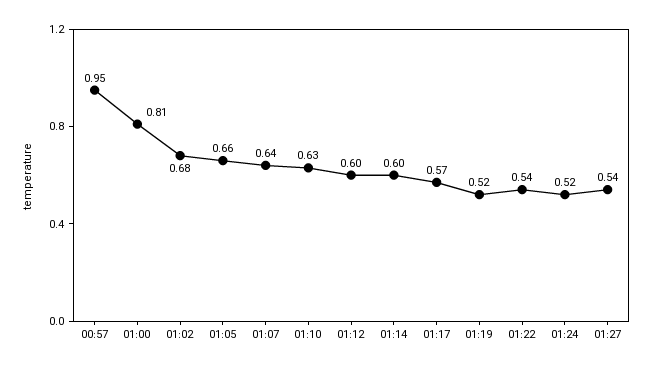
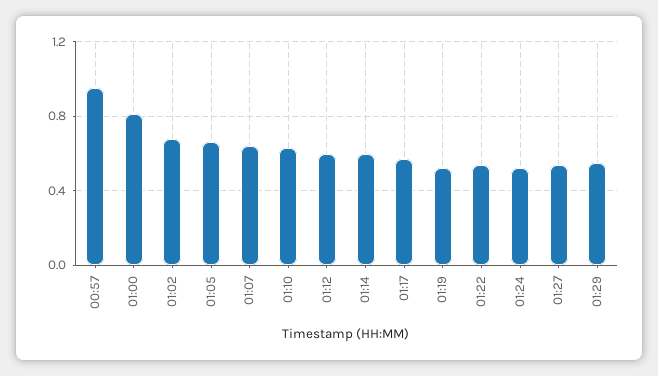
01:29: none -> 0.55

